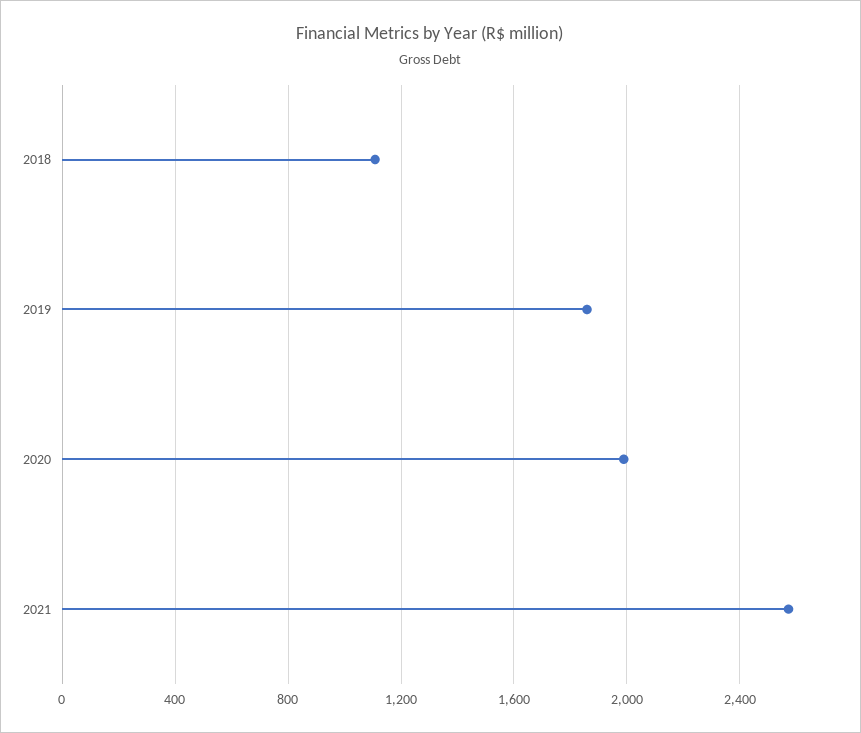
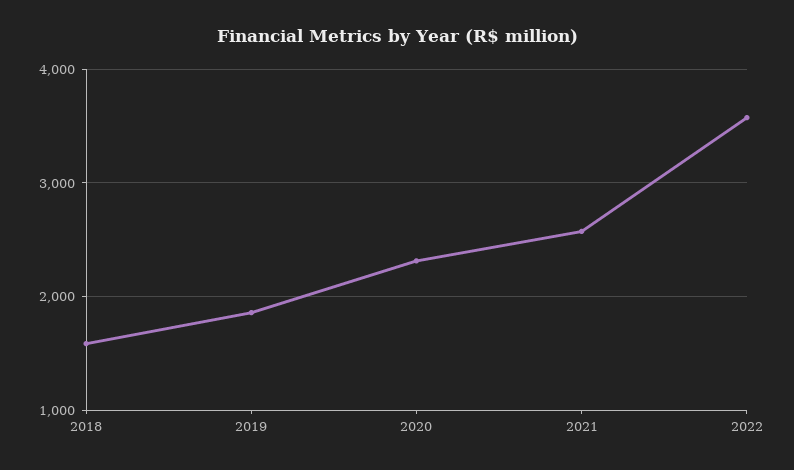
2018: 1100 -> 1600
2020: 2000 -> 2300
2022: none -> 3600

